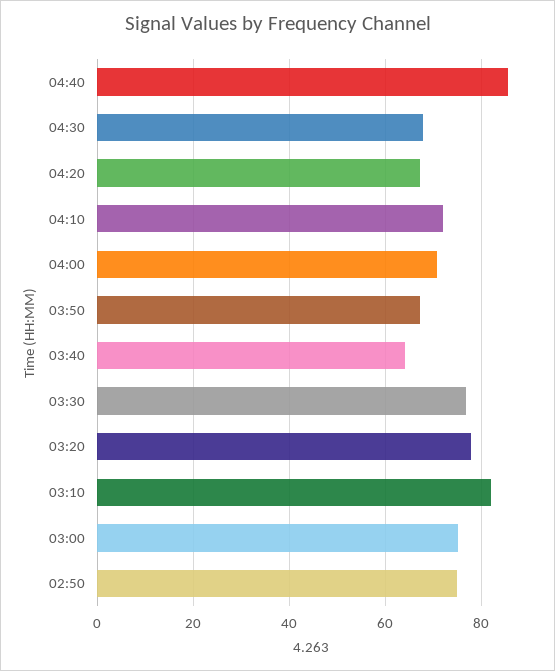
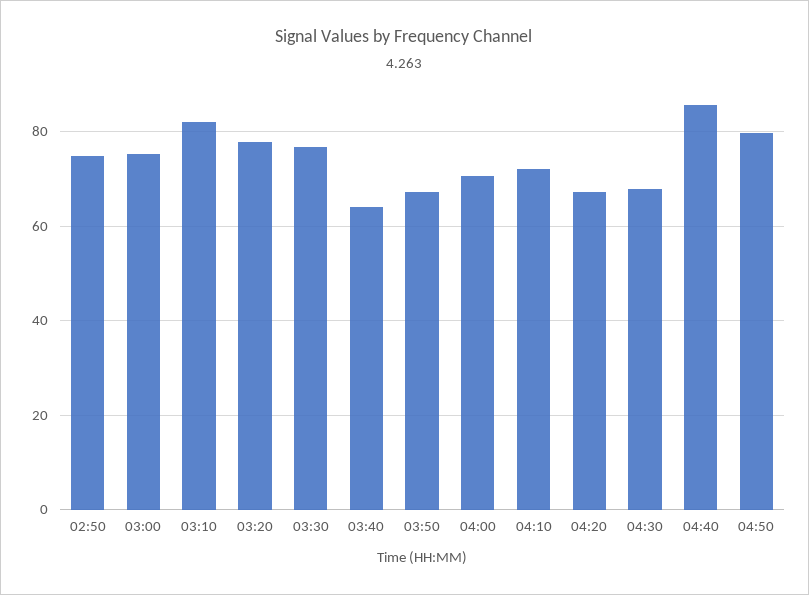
04:50: none -> 80

